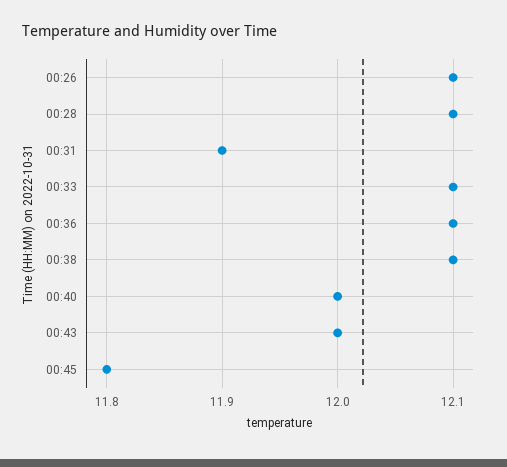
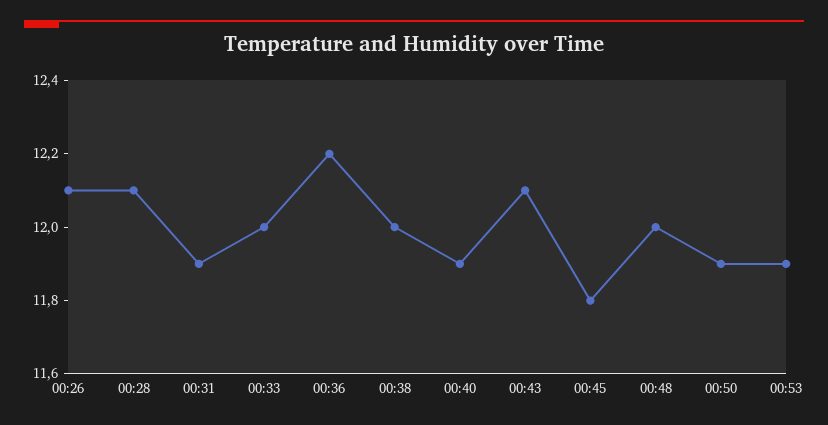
00:33: 12.1 -> 12
00:36: 12.1 -> 12.2
00:38: 12.1 -> 12
00:40: 12 -> 11.9
00:43: 12 -> 12.1
00:48: none -> 12
00:50: none -> 11.9
00:53: none -> 11.9

